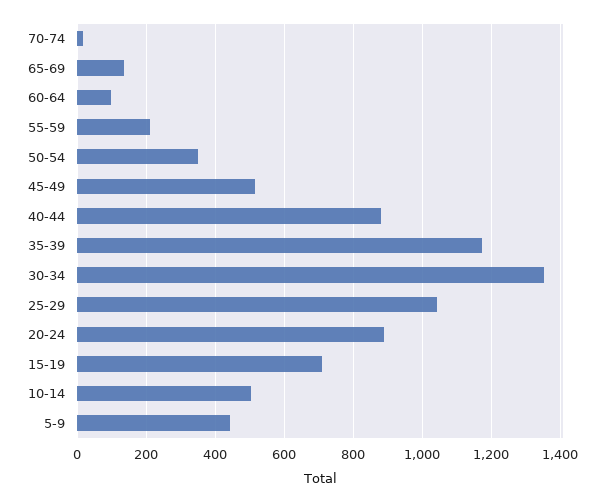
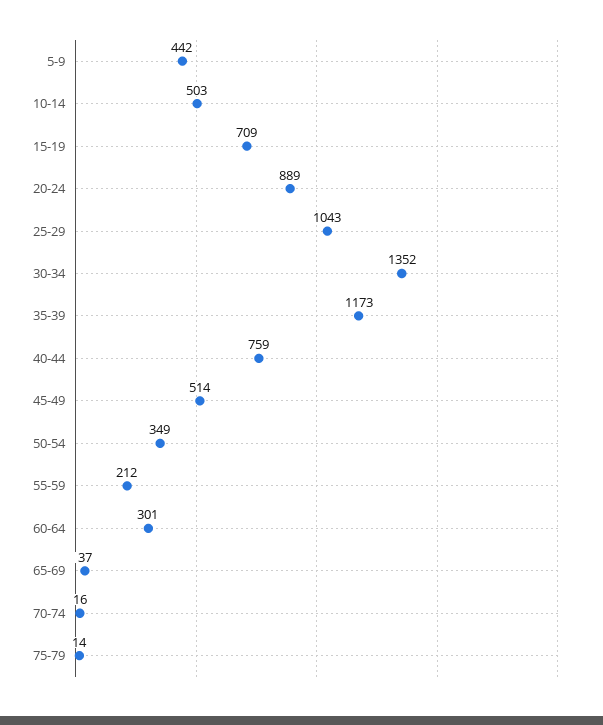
65-69: 140 -> 37
60-64: 100 -> 301
40-44: 880 -> 759
75-79: none -> 14

